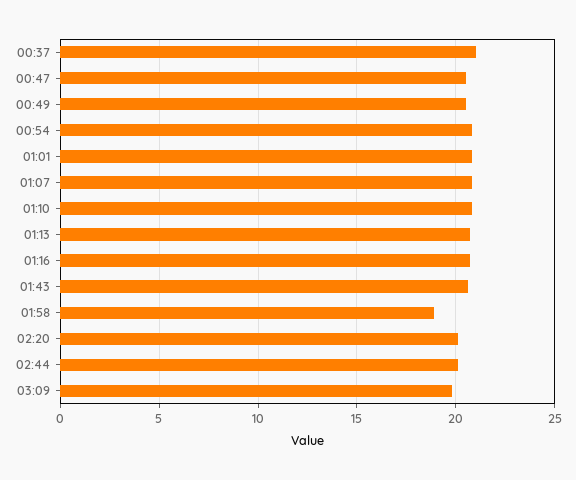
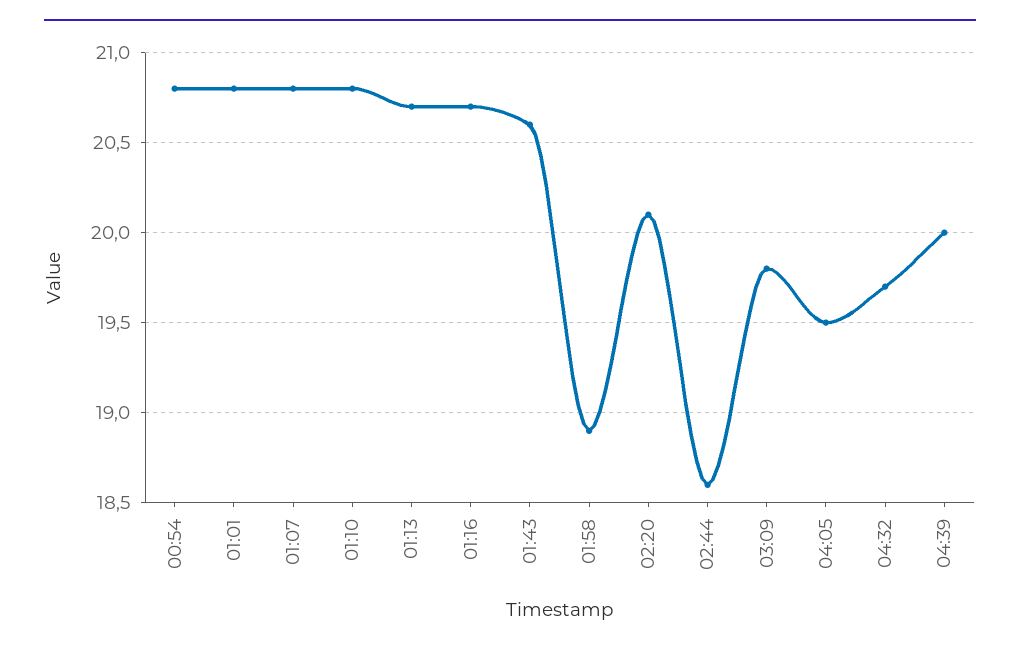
00:37: 21 -> none
00:47: 20.5 -> none
00:49: 20.5 -> none
02:44: 20 -> 18.6
04:05: none -> 19.5
04:32: none -> 19.7
04:39: none -> 20

